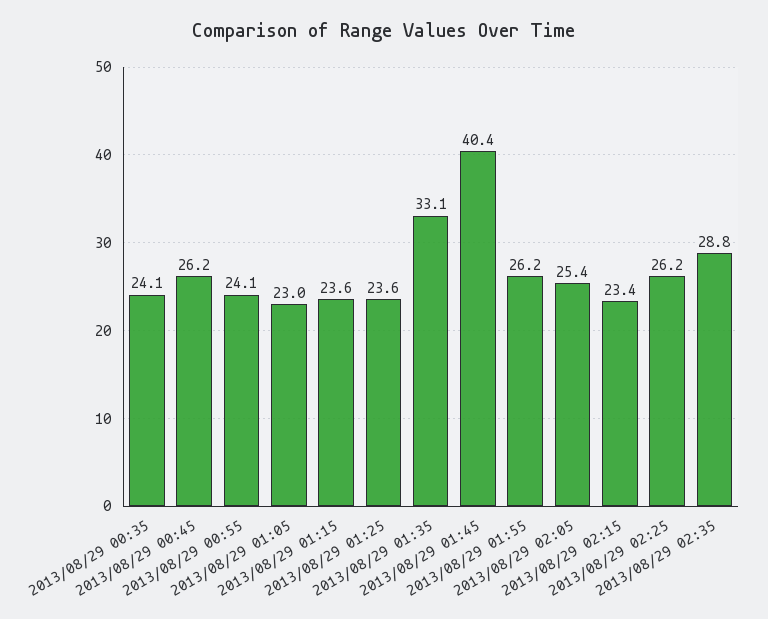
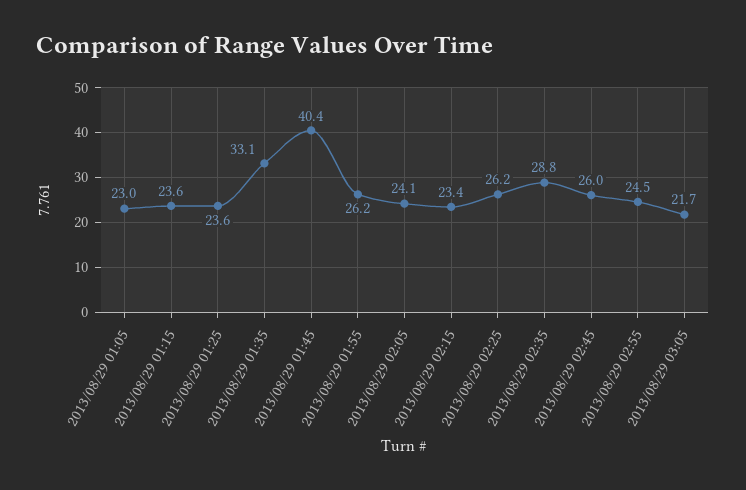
2013/08/29 00:35: 24.1 -> none
2013/08/29 00:45: 26.2 -> none
2013/08/29 00:55: 24.1 -> none
2013/08/29 02:05: 25.4 -> 24.1
2013/08/29 02:45: none -> 26
2013/08/29 02:55: none -> 24.5
2013/08/29 03:05: none -> 21.7

